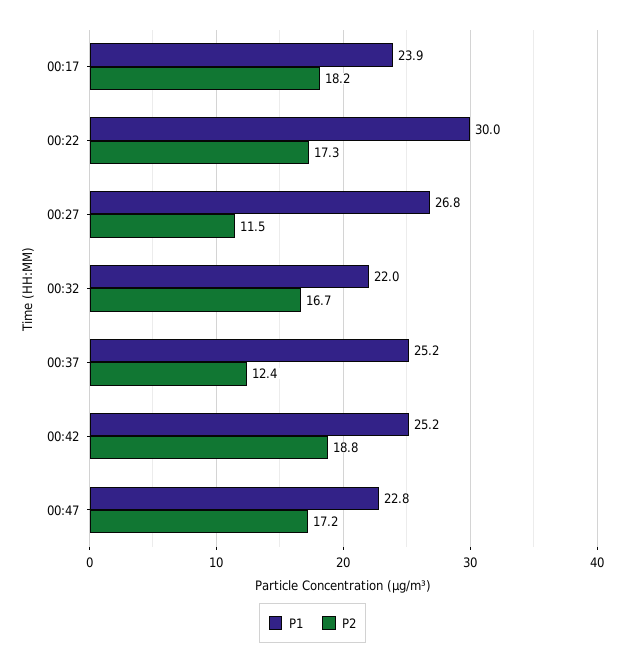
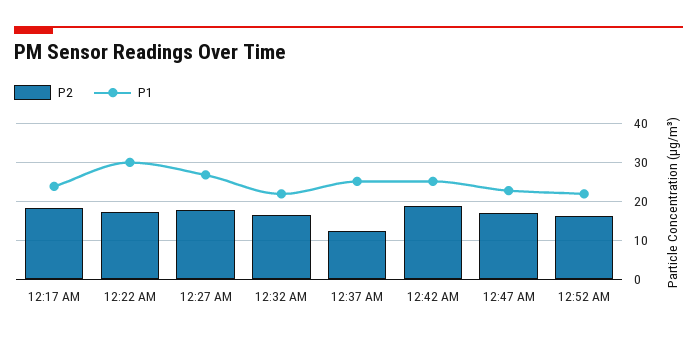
P2, 00:27: 11.5 -> 18
P2, 12:52 AM: none -> 16
P1, 12:52 AM: none -> 22

